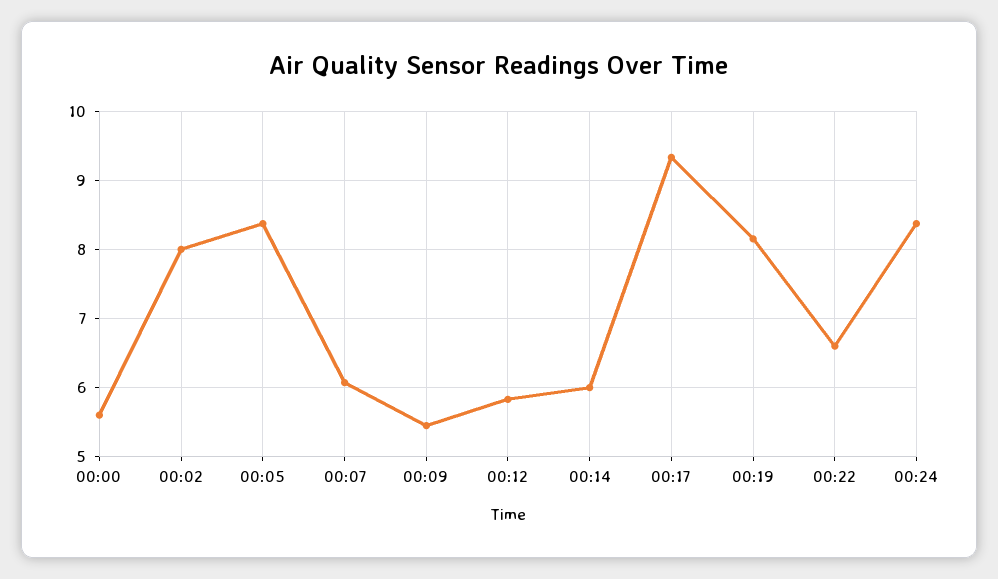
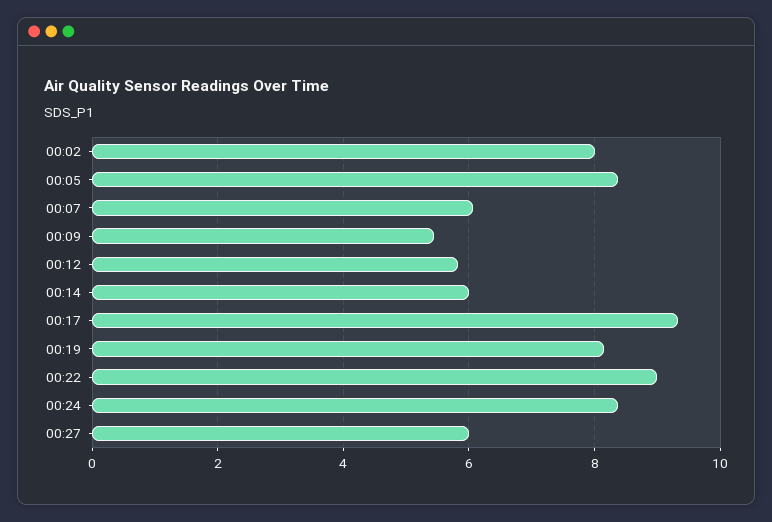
00:00: 5.6 -> none
00:22: 6.6 -> 9
00:27: none -> 6

